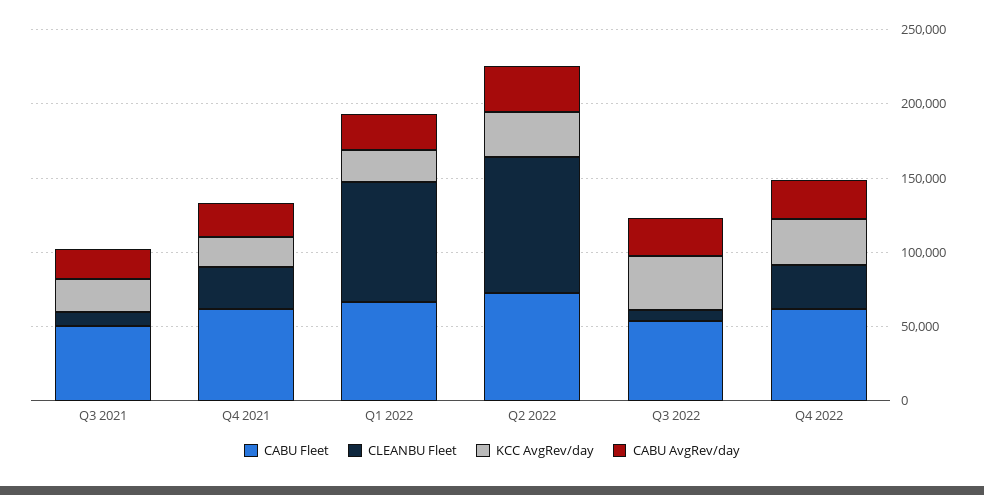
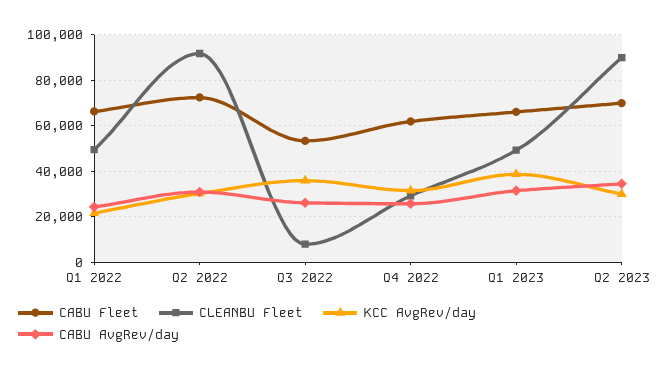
CABU Fleet, Q3 2021: 50000 -> none
CLEANBU Fleet, Q3 2021: 10000 -> none
KCC AvgRev/day, Q3 2021: 20000 -> none
CABU AvgRev/day, Q3 2021: 20000 -> none
CABU Fleet, Q4 2021: 60000 -> none
CLEANBU Fleet, Q4 2021: 30000 -> none
KCC AvgRev/day, Q4 2021: 20000 -> none
CABU AvgRev/day, Q4 2021: 20000 -> none
CLEANBU Fleet, Q1 2022: 80000 -> 50000
CABU Fleet, Q1 2023: none -> 65000
CLEANBU Fleet, Q1 2023: none -> 50000
KCC AvgRev/day, Q1 2023: none -> 40000
CABU AvgRev/day, Q1 2023: none -> 30000
CABU Fleet, Q2 2023: none -> 70000
CLEANBU Fleet, Q2 2023: none -> 90000
KCC AvgRev/day, Q2 2023: none -> 30000
CABU AvgRev/day, Q2 2023: none -> 35000

